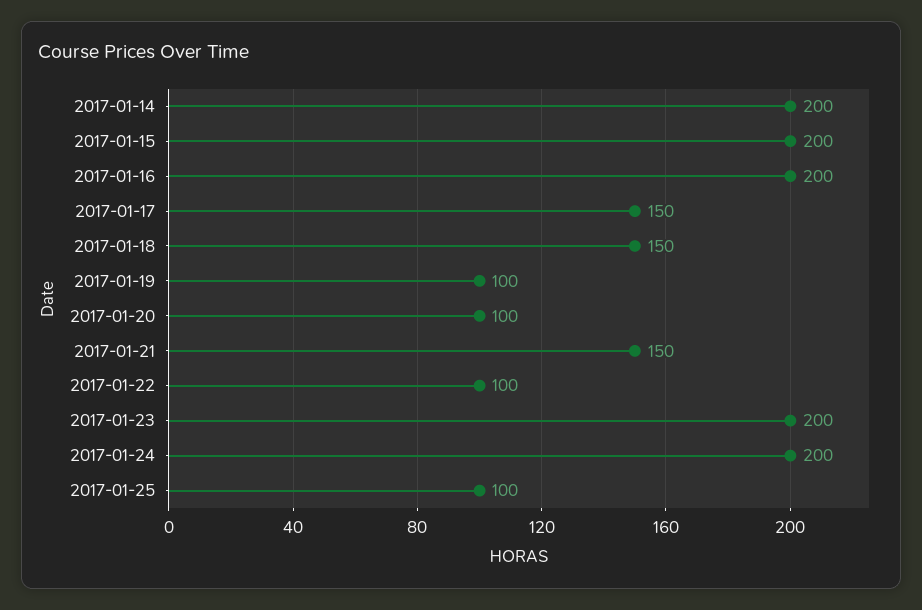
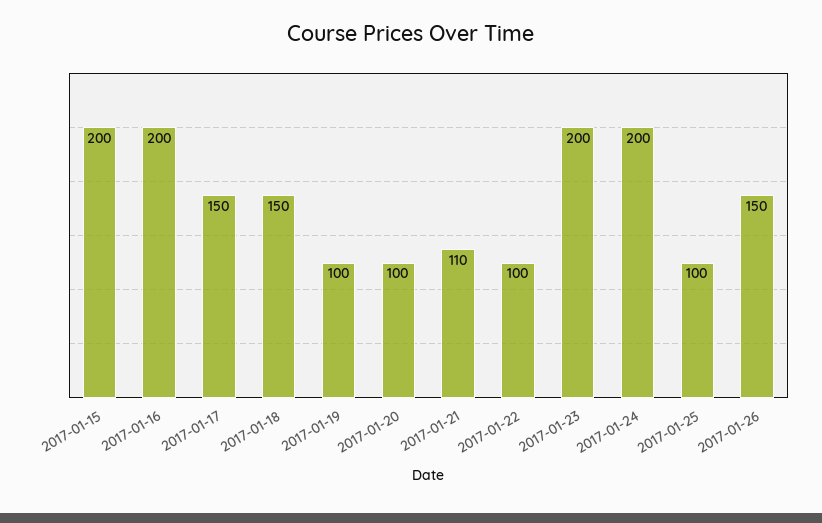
2017-01-14: 200 -> none
2017-01-21: 150 -> 110
2017-01-26: none -> 150

